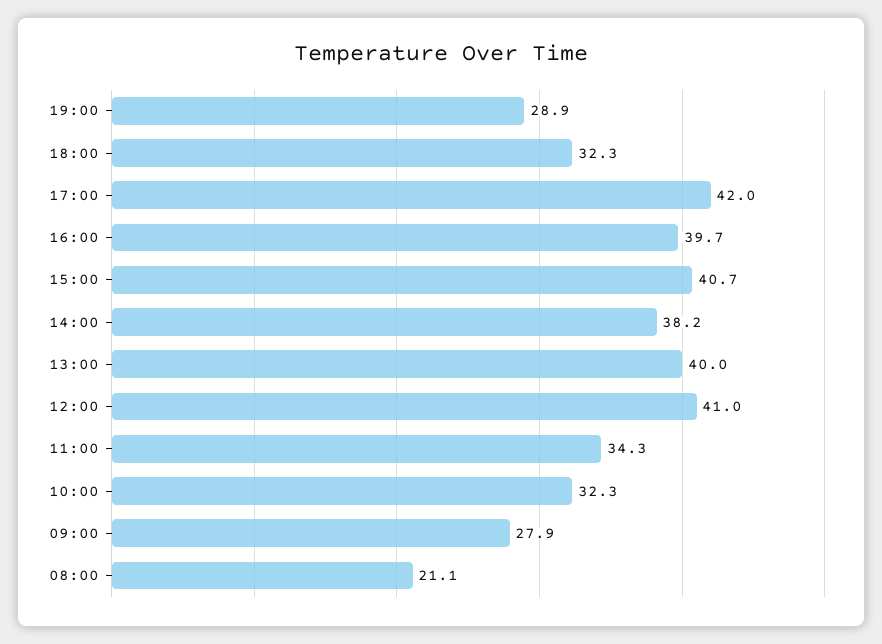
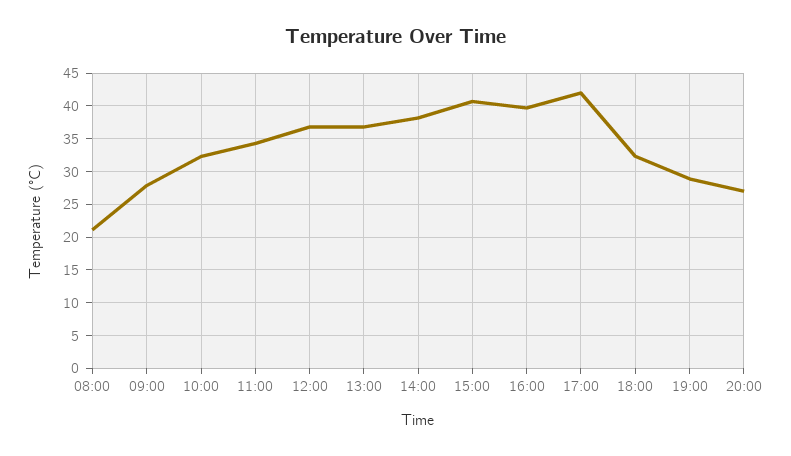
13:00: 40 -> 37
12:00: 41 -> 37
20:00: none -> 27

